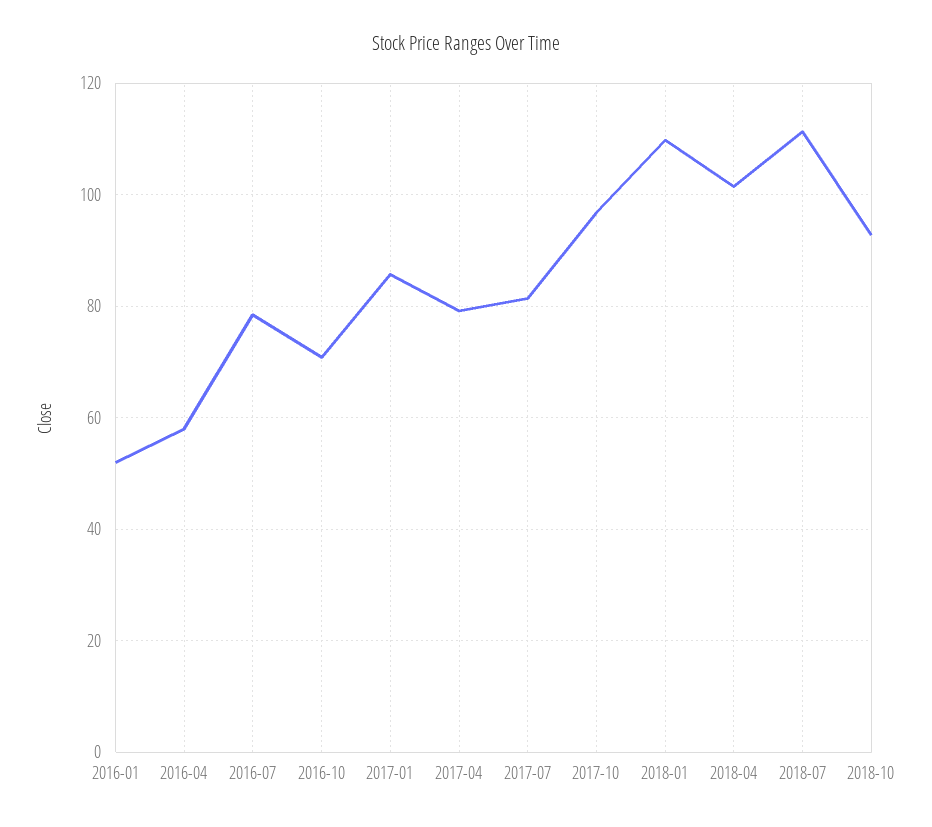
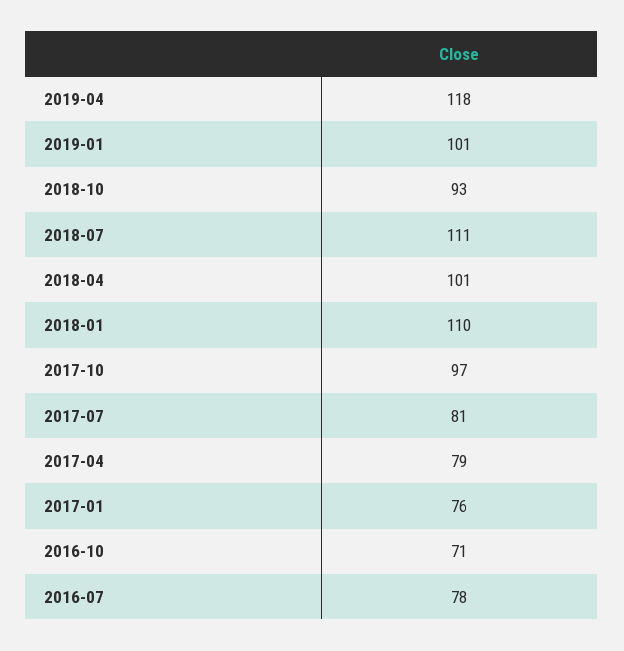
2016-01: 52 -> none
2016-04: 58 -> none
2017-01: 86 -> 76
2019-04: none -> 118
2019-01: none -> 101

